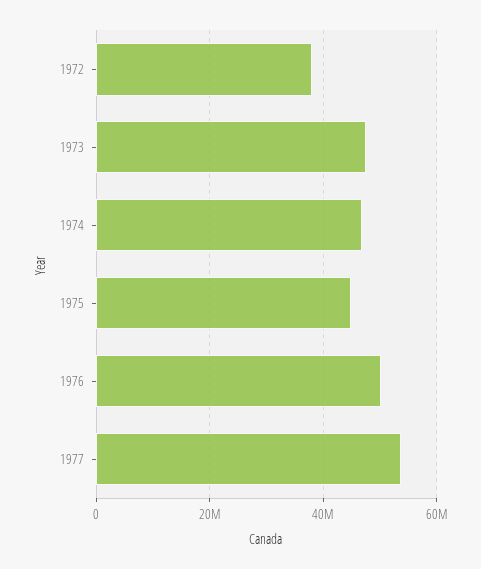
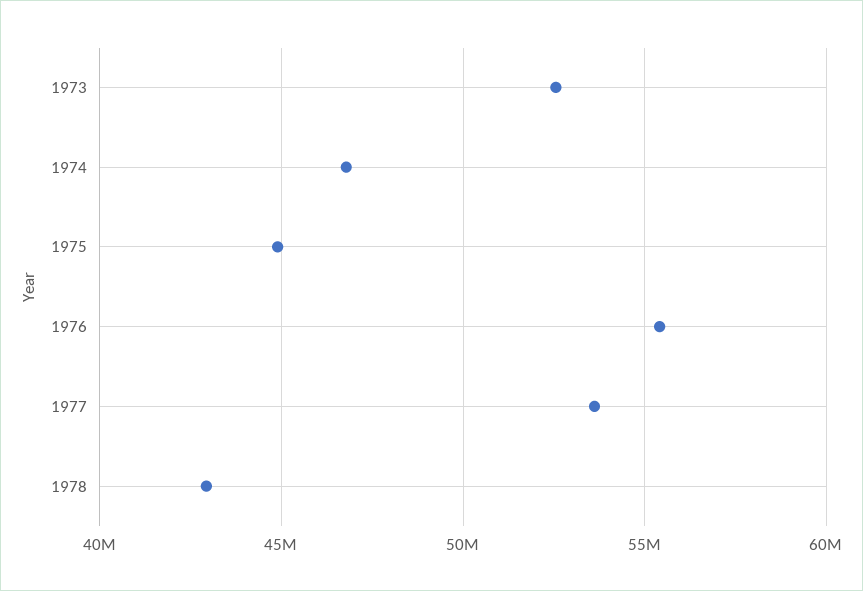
1972: 38000000 -> none
1973: 48000000 -> 52500000
1976: 50000000 -> 55500000
1978: none -> 43000000

